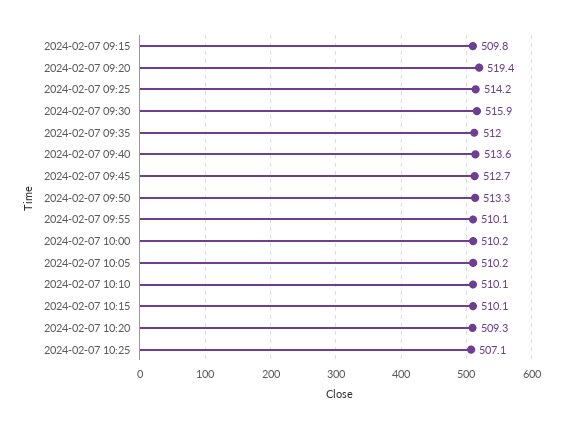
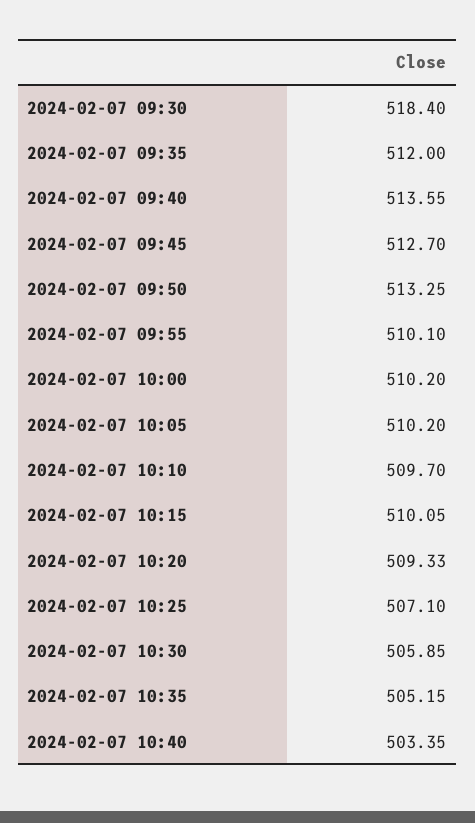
2024-02-07 09:15: 509.8 -> none
2024-02-07 09:20: 519.4 -> none
2024-02-07 09:25: 514.2 -> none
2024-02-07 09:30: 515.9 -> 518.4
2024-02-07 10:10: 510.1 -> 509.7
2024-02-07 10:30: none -> 505.85
2024-02-07 10:35: none -> 505.15
2024-02-07 10:40: none -> 503.35

